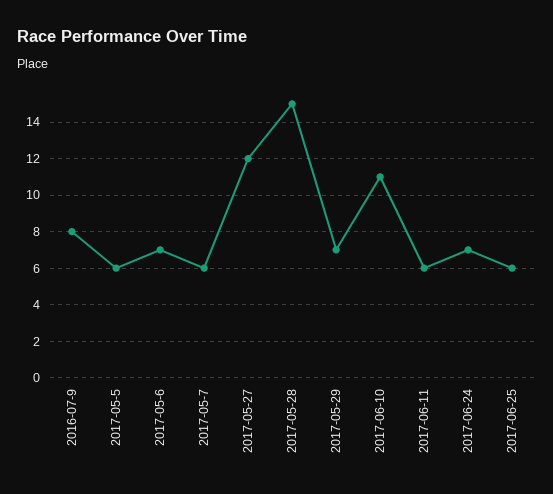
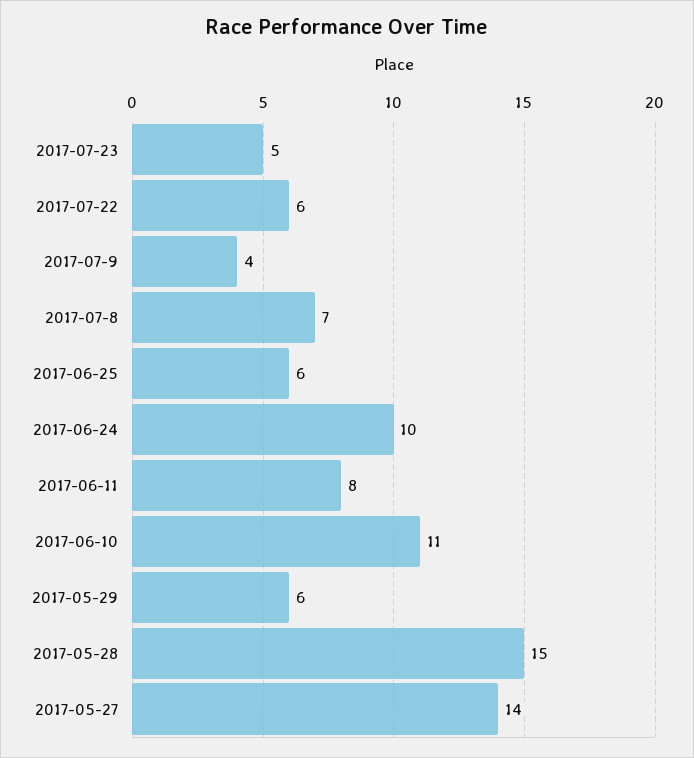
2016-07-9: 8 -> none
2017-05-5: 6 -> none
2017-05-6: 7 -> none
2017-05-7: 6 -> none
2017-05-27: 12 -> 14
2017-05-29: 7 -> 6
2017-06-11: 6 -> 8
2017-06-24: 7 -> 10
2017-07-23: none -> 5
2017-07-22: none -> 6
2017-07-9: none -> 4
2017-07-8: none -> 7

